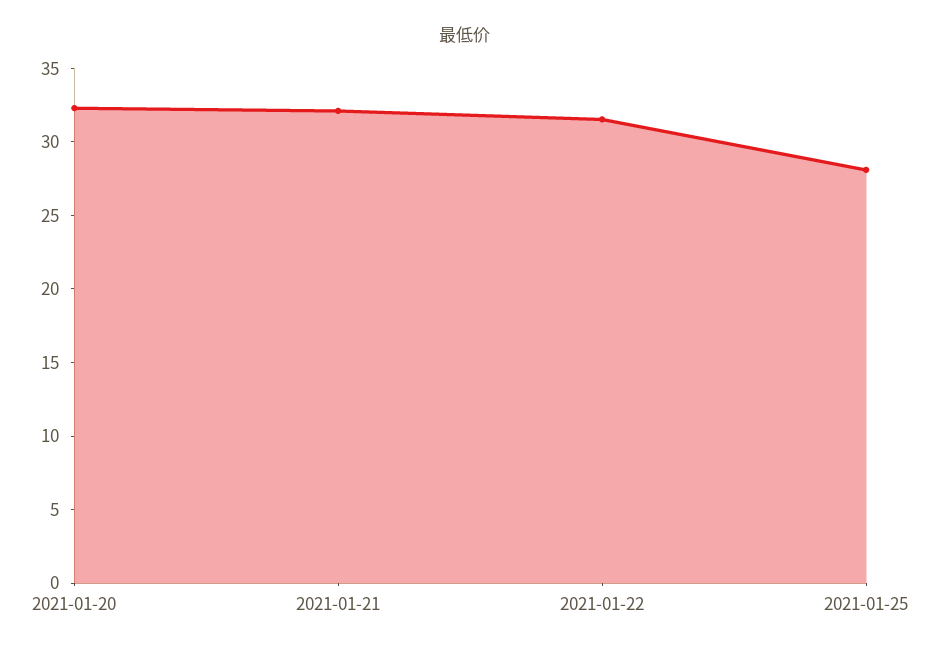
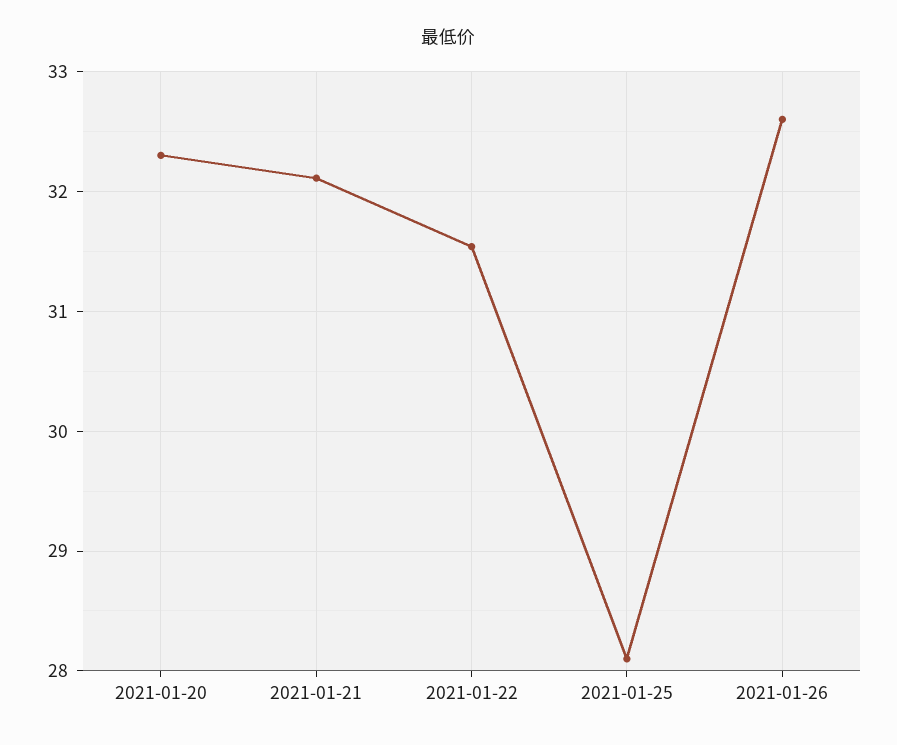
2021-01-26: none -> 32.6

